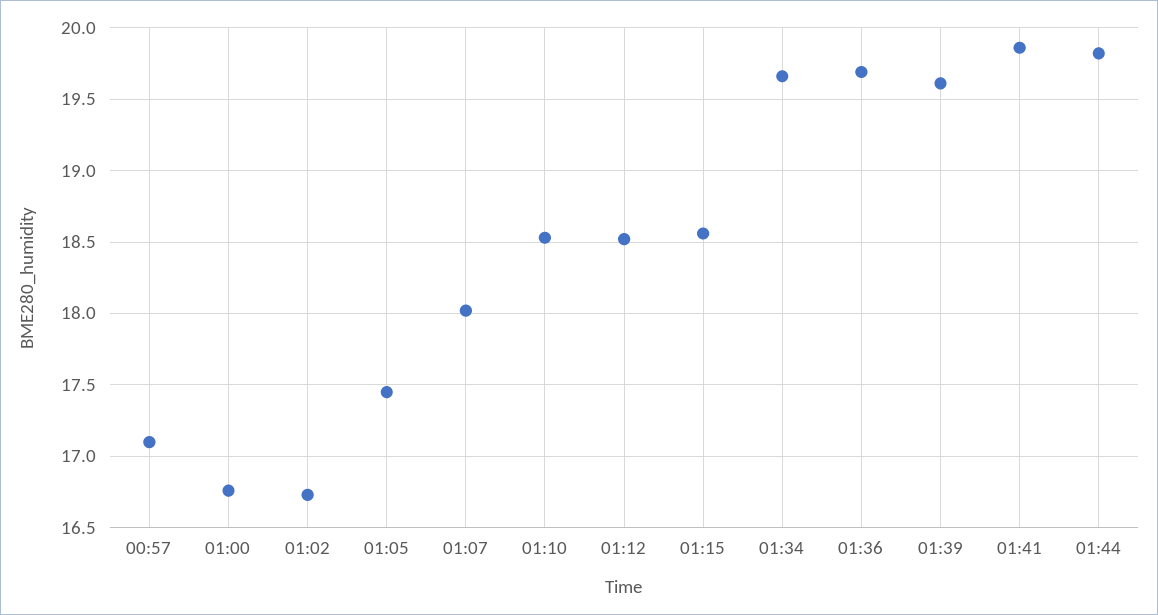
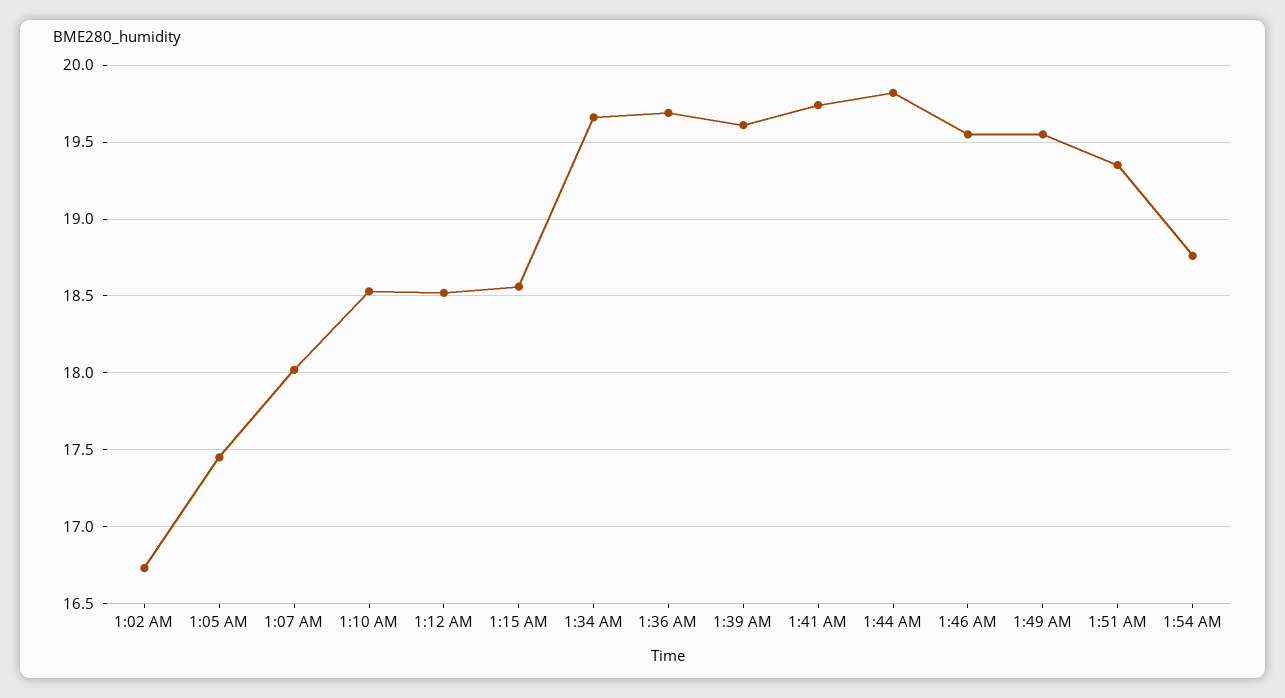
00:57: 17.1 -> none
01:00: 16.75 -> none
01:41: 19.85 -> 19.75
1:46 AM: none -> 19.55
1:49 AM: none -> 19.55
1:51 AM: none -> 19.35
1:54 AM: none -> 18.75

